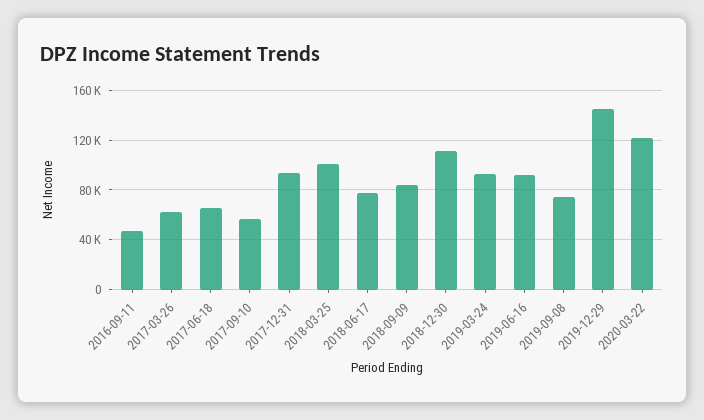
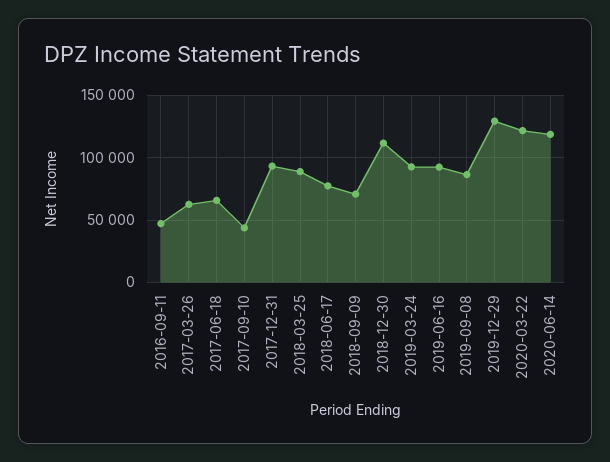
2017-09-10: 55000 -> 45000
2018-03-25: 100000 -> 90000
2018-09-09: 85000 -> 70000
2019-09-08: 75000 -> 85000
2019-12-29: 145000 -> 130000
2020-06-14: none -> 120000

